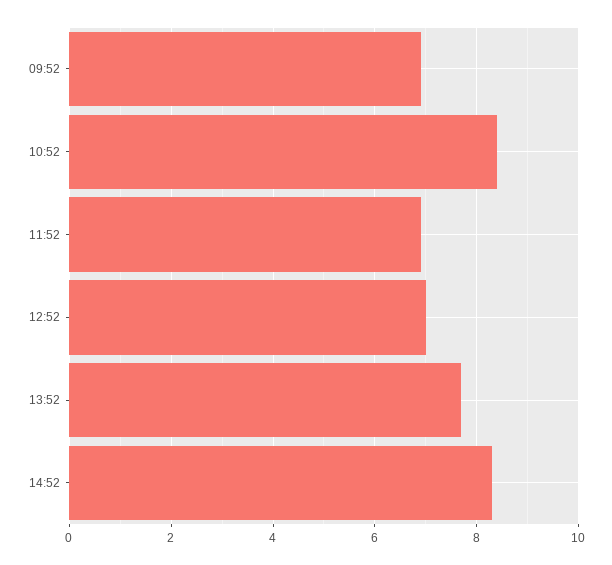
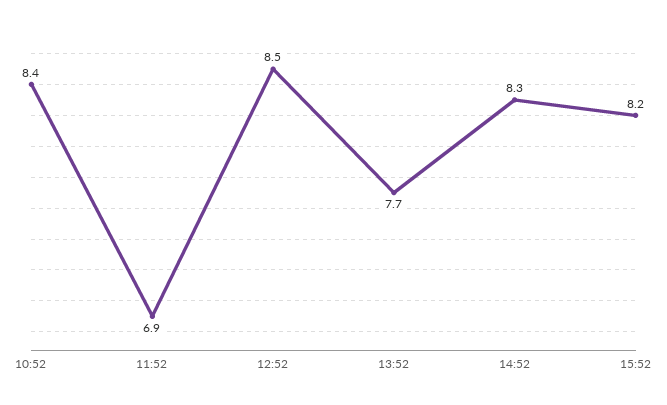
09:52: 7 -> none
12:52: 7 -> 8.5
15:52: none -> 8.2

